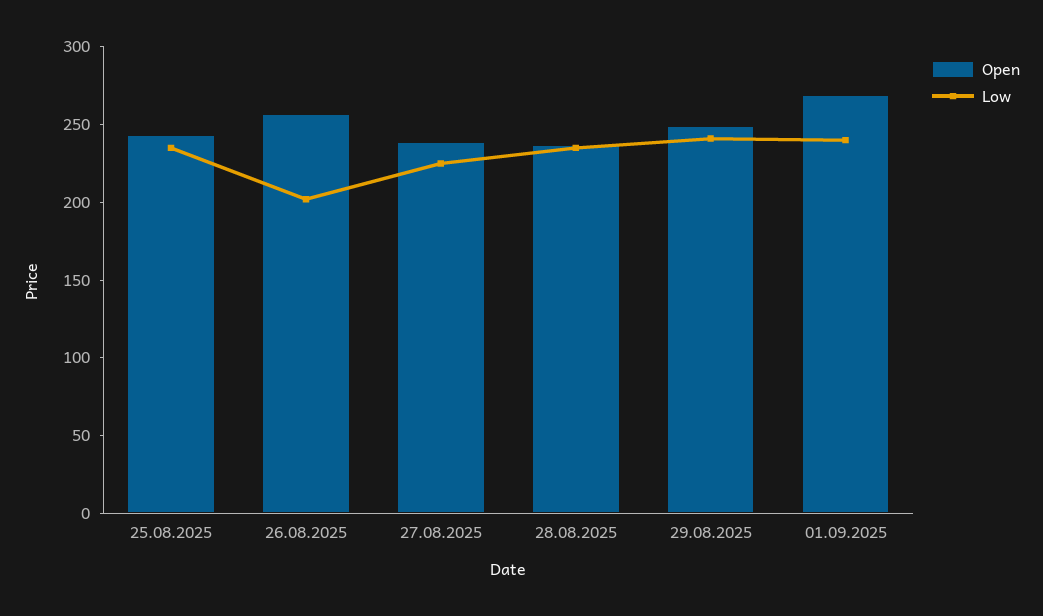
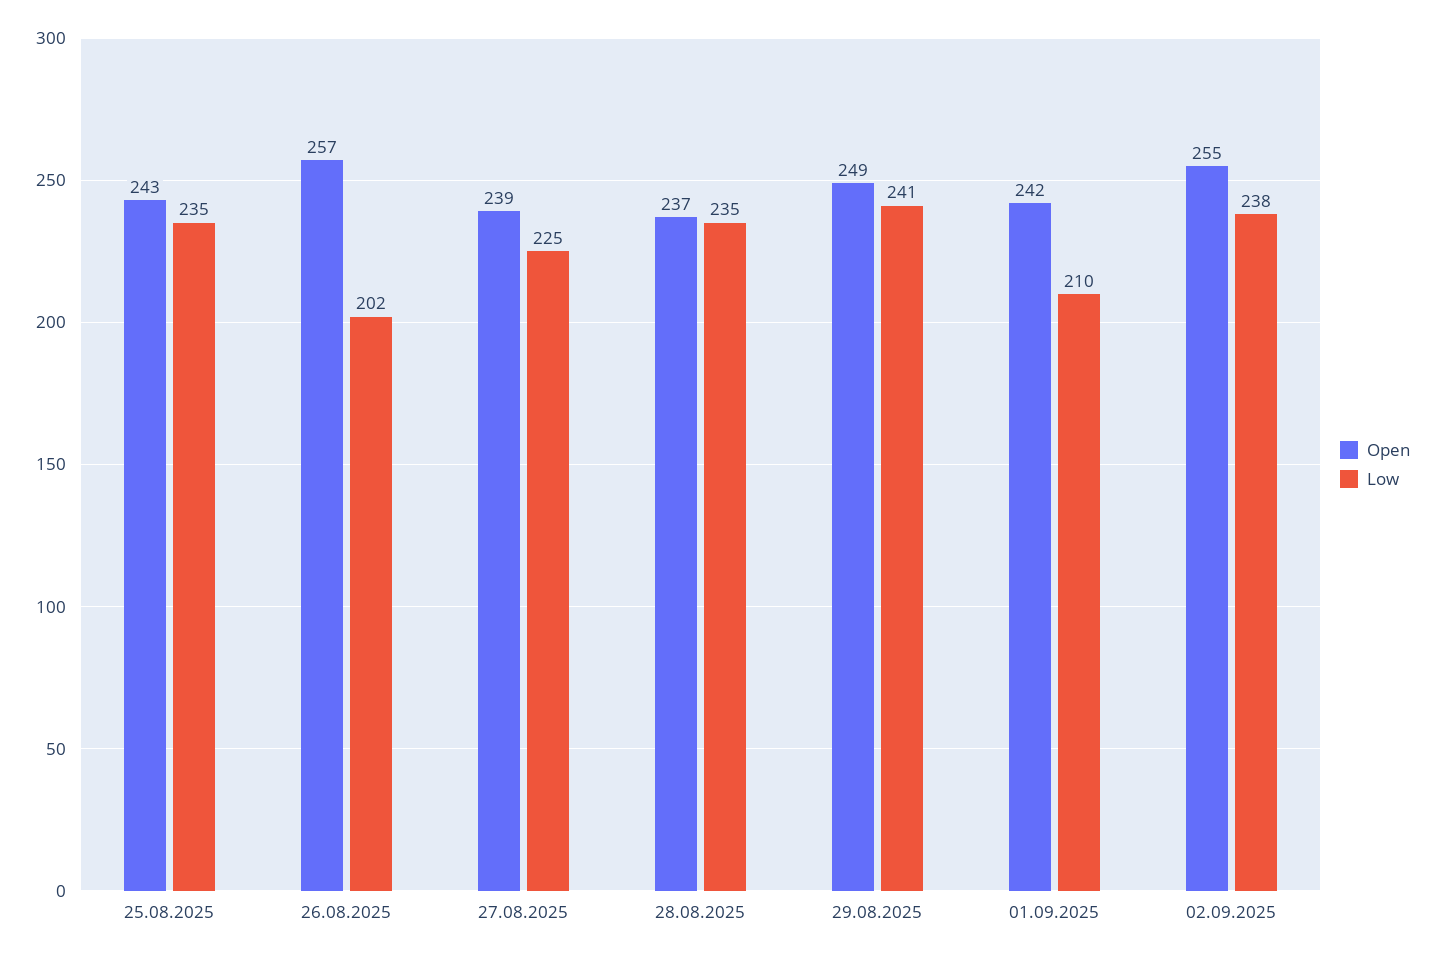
Open, 01.09.2025: 270 -> 242
Low, 01.09.2025: 240 -> 210
Open, 02.09.2025: none -> 255
Low, 02.09.2025: none -> 238

